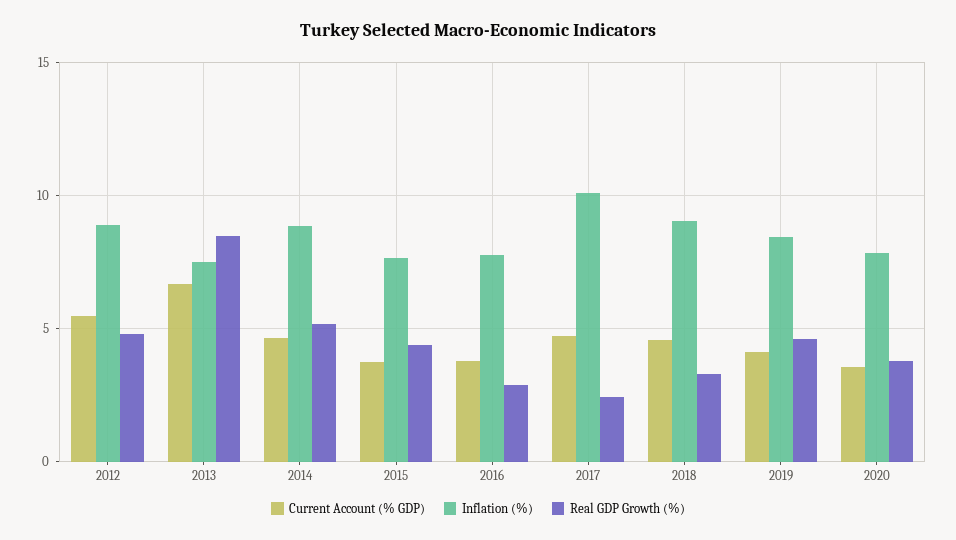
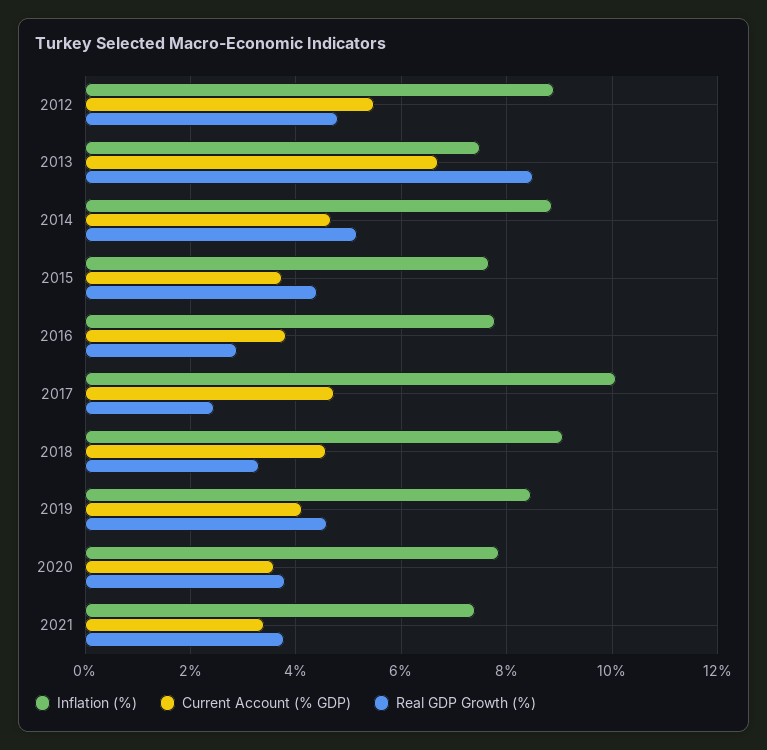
Inflation (%), 2021: none -> 7.4
Current Account (% GDP), 2021: none -> 3.4
Real GDP Growth (%), 2021: none -> 3.8

